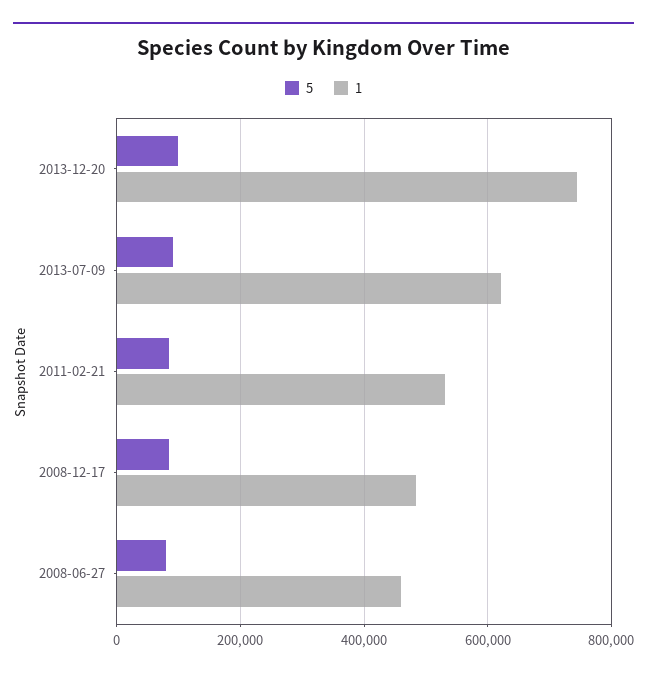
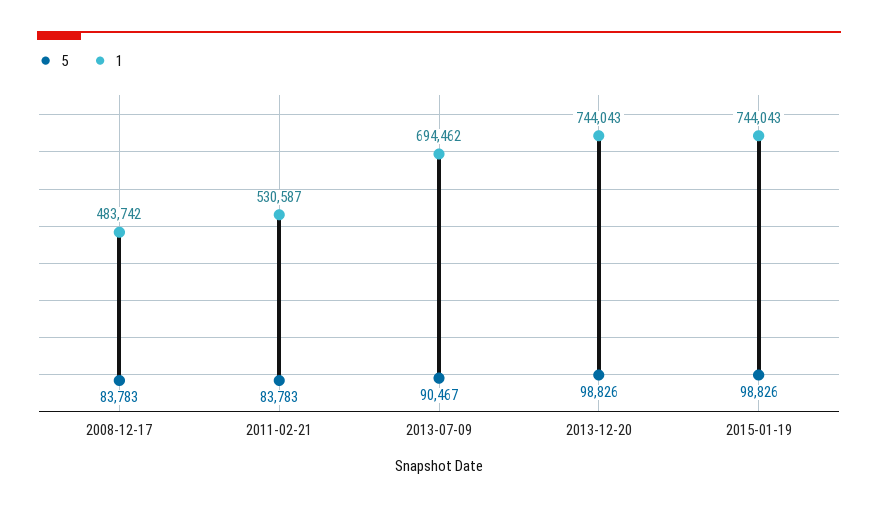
1, 2013-07-09: 620000 -> 694462
5, 2008-06-27: 80000 -> none
1, 2008-06-27: 460000 -> none
5, 2015-01-19: none -> 98826
1, 2015-01-19: none -> 744043

